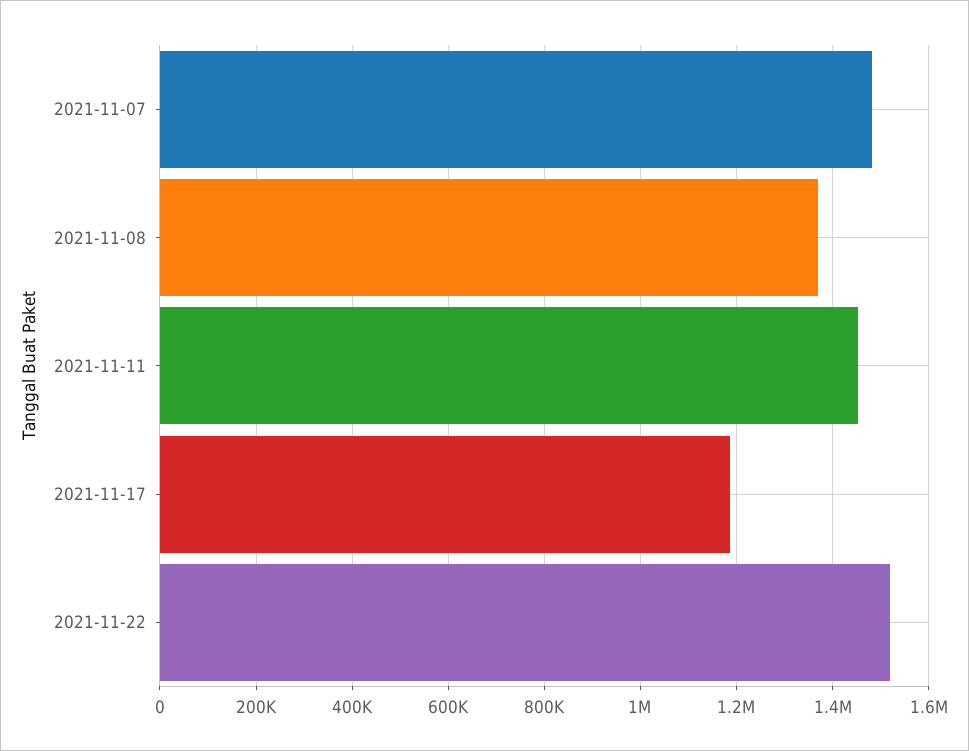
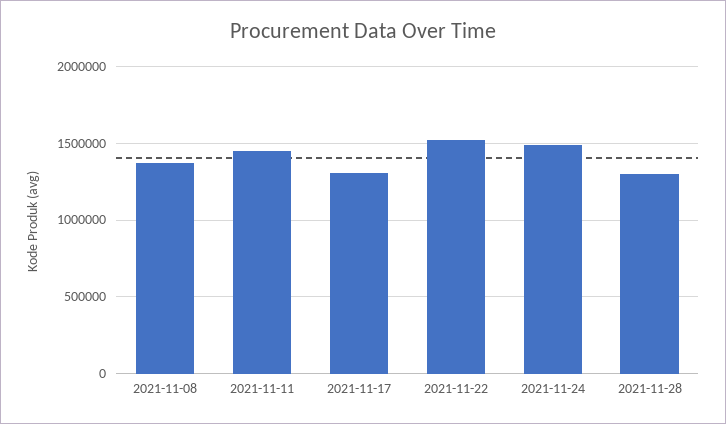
2021-11-07: 1480000 -> none
2021-11-17: 1180000 -> 1300000
2021-11-24: none -> 1500000
2021-11-28: none -> 1300000

